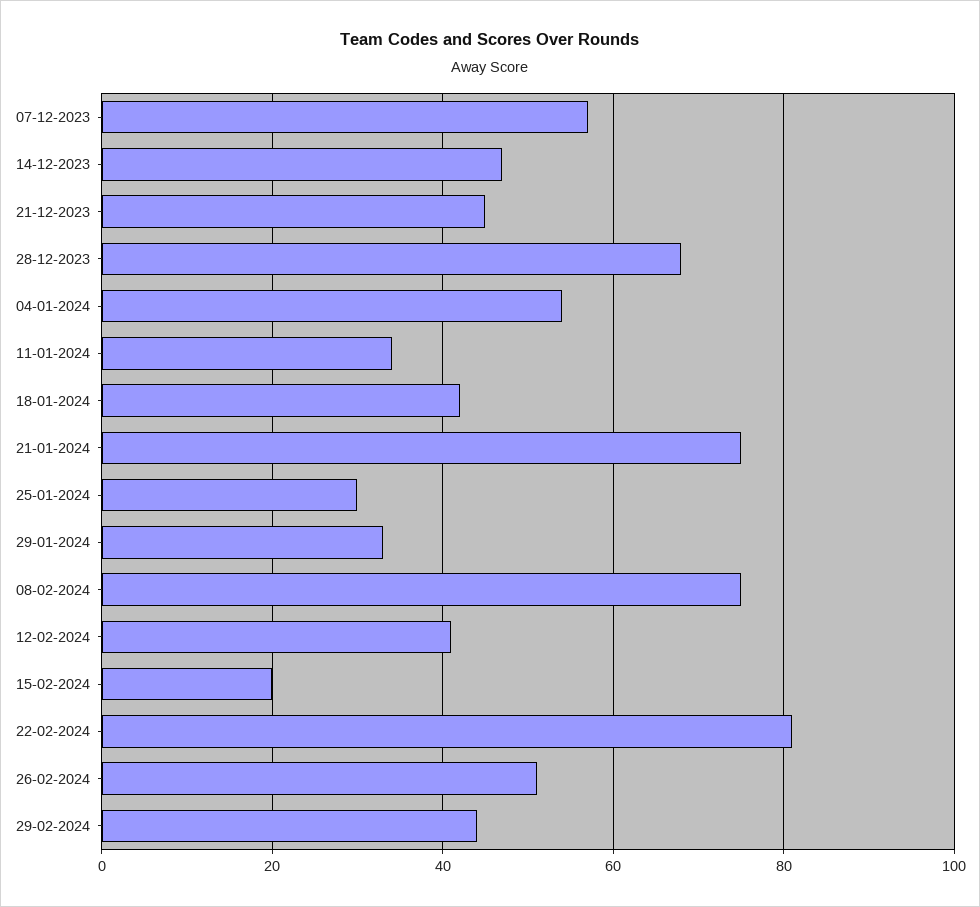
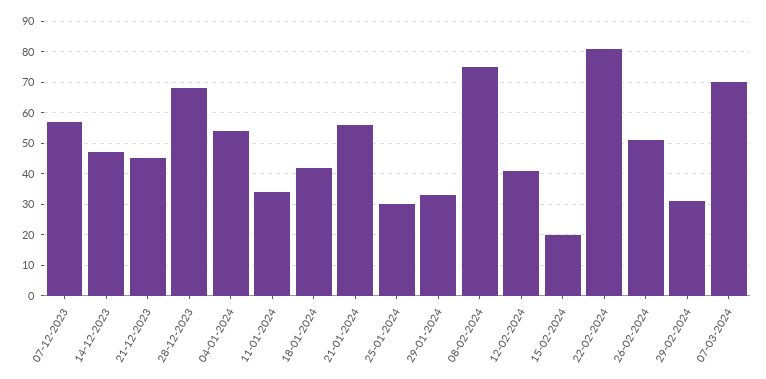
21-01-2024: 75 -> 55
29-02-2024: 45 -> 30
07-03-2024: none -> 70

